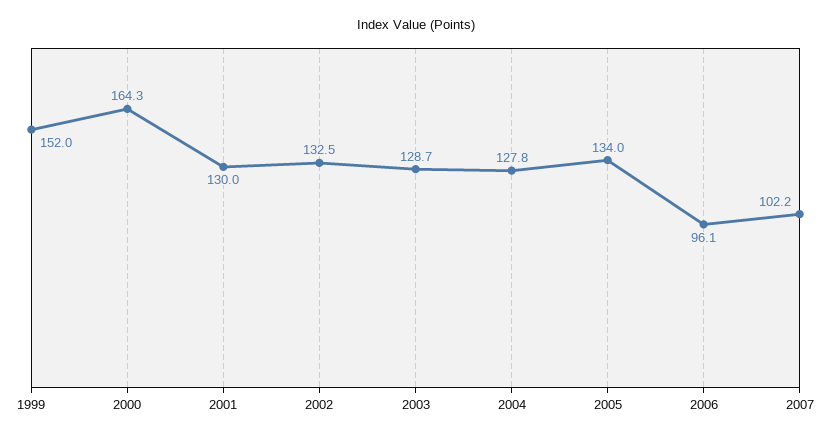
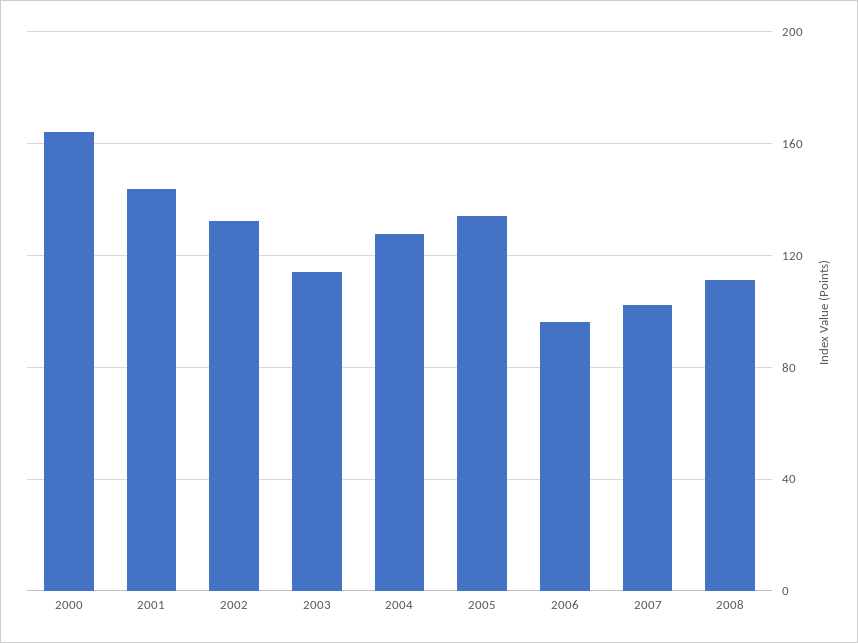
1999: 152 -> none
2001: 130 -> 145
2003: 128.7 -> 115
2008: none -> 110

